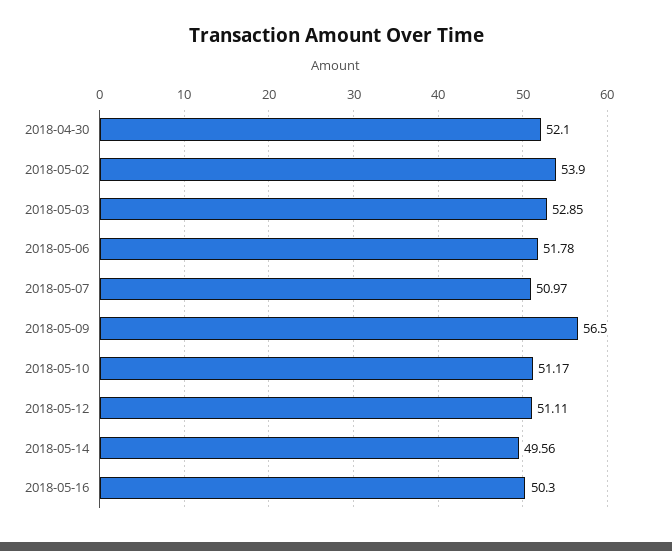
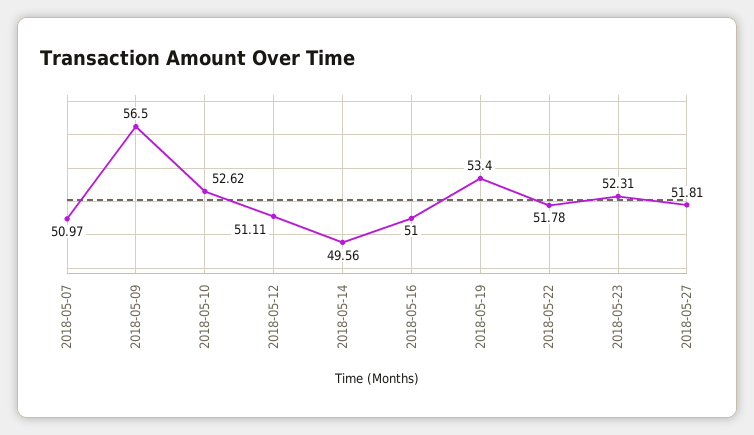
2018-04-30: 52.1 -> none
2018-05-02: 53.9 -> none
2018-05-03: 52.85 -> none
2018-05-06: 51.78 -> none
2018-05-10: 51.17 -> 52.62
2018-05-16: 50.3 -> 51
2018-05-19: none -> 53.4
2018-05-22: none -> 51.78
2018-05-23: none -> 52.31
2018-05-27: none -> 51.81

